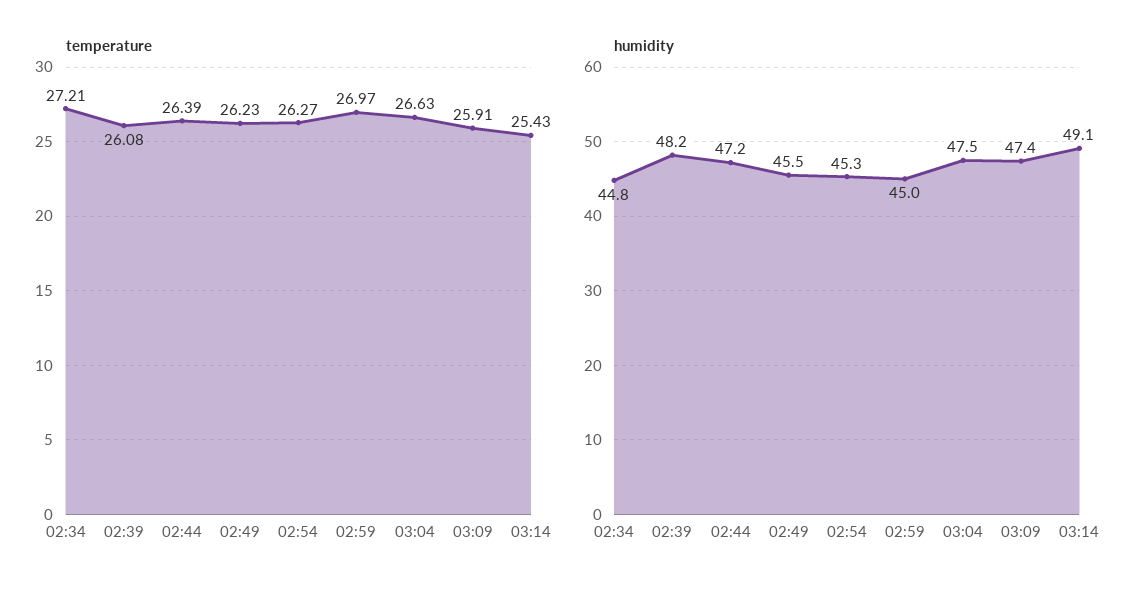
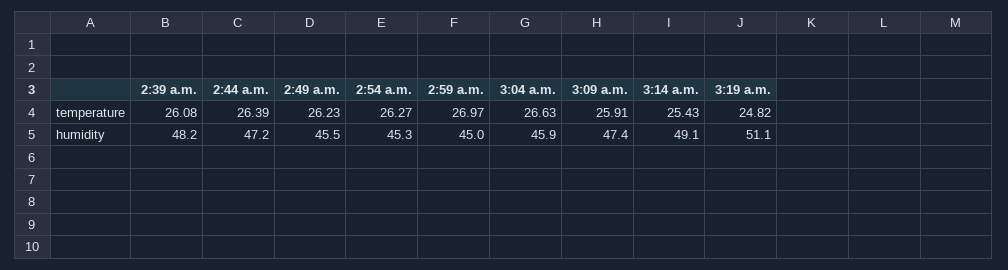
temperature, 02:34: 27.21 -> none
humidity, 02:34: 44.8 -> none
humidity, 03:04: 47.5 -> 45.9
temperature, 3:19 a.m.: none -> 24.82
humidity, 3:19 a.m.: none -> 51.1

